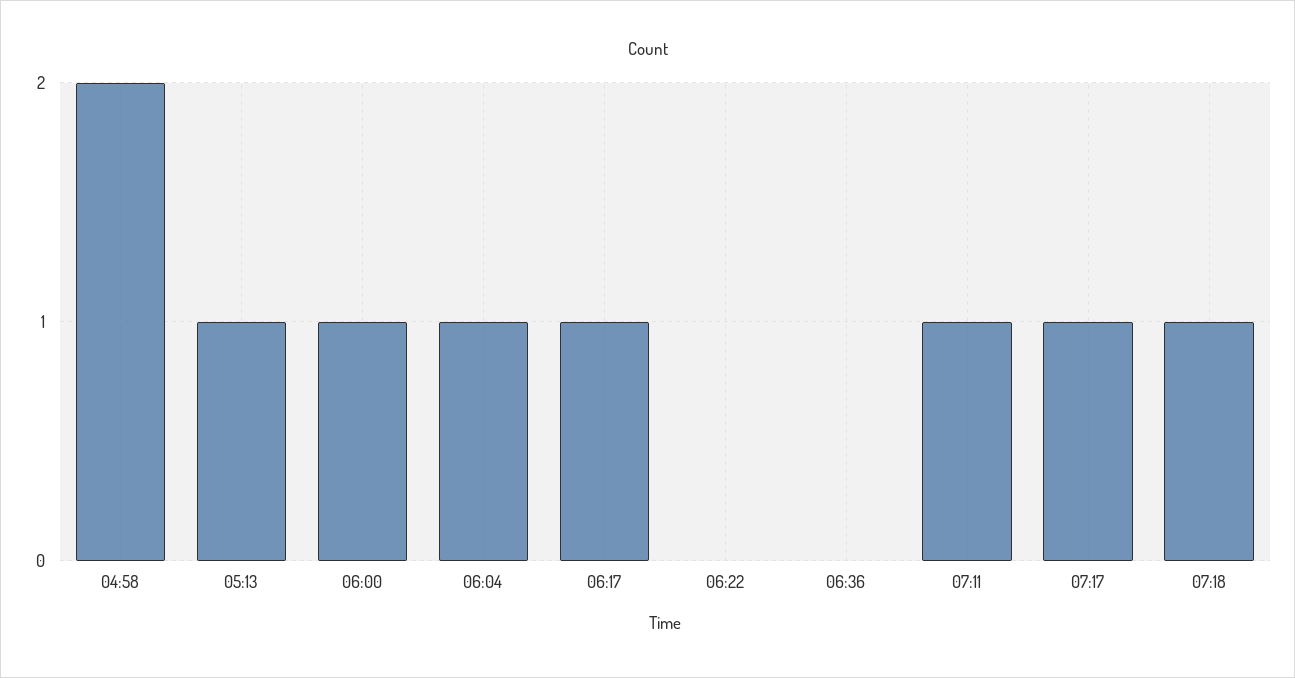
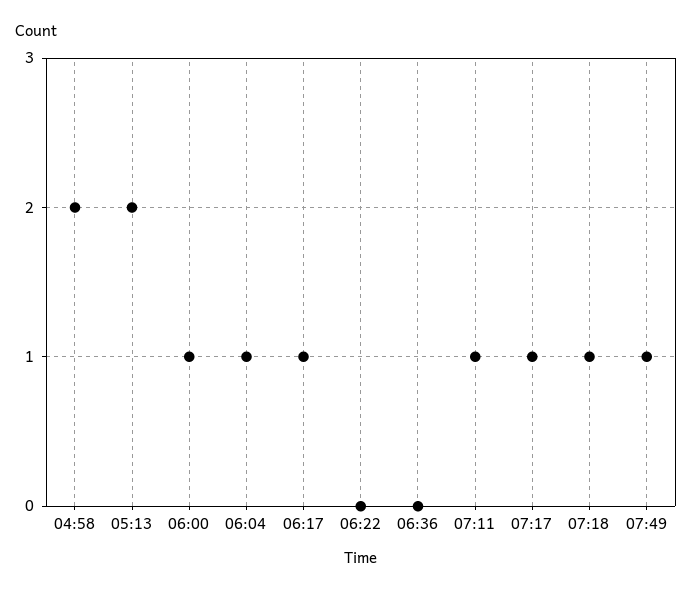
05:13: 1 -> 2
07:49: none -> 1

